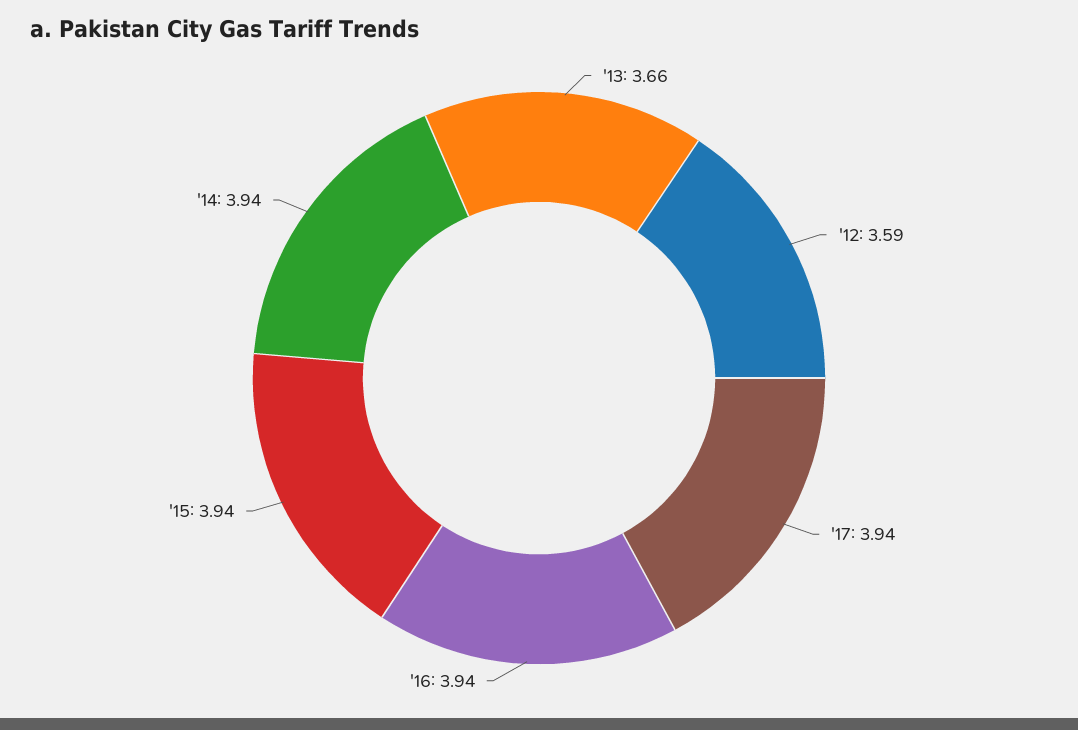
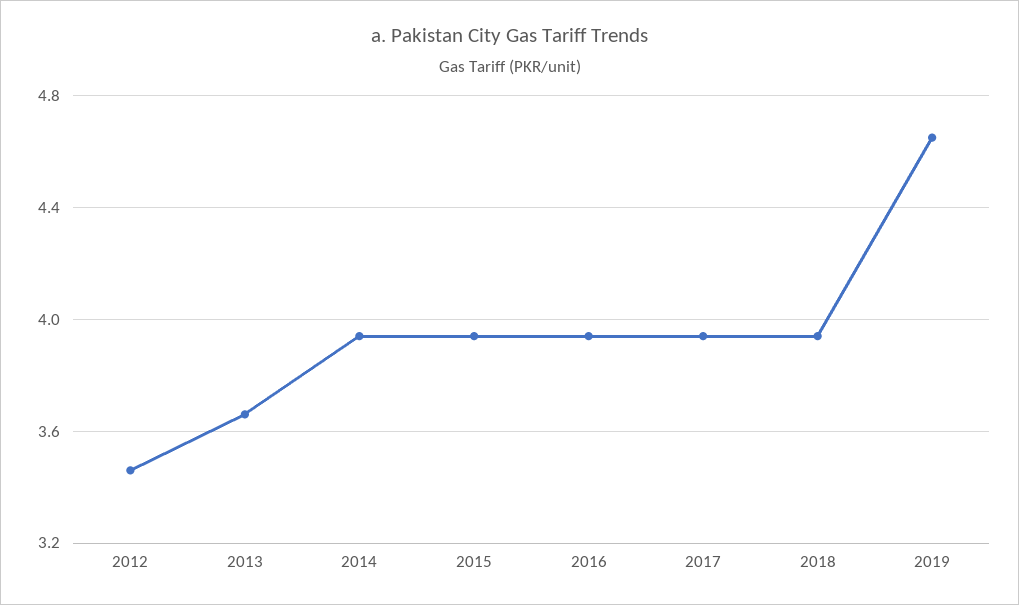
'12: 3.59 -> 3.45
2018: none -> 3.95
2019: none -> 4.65

